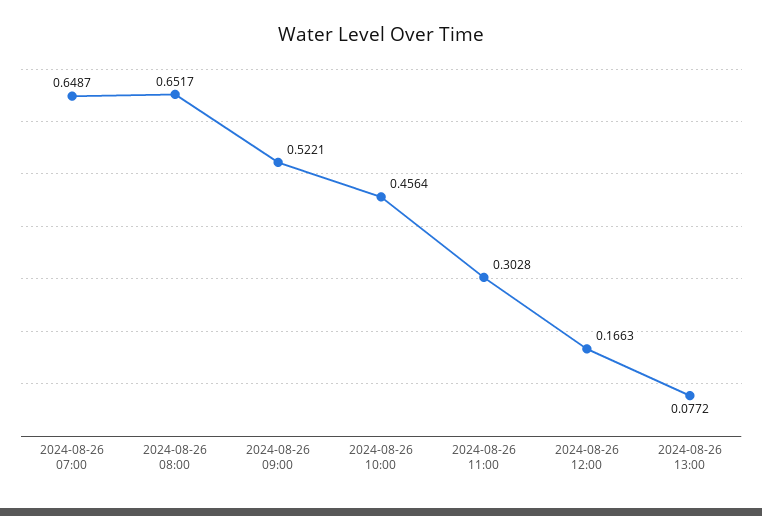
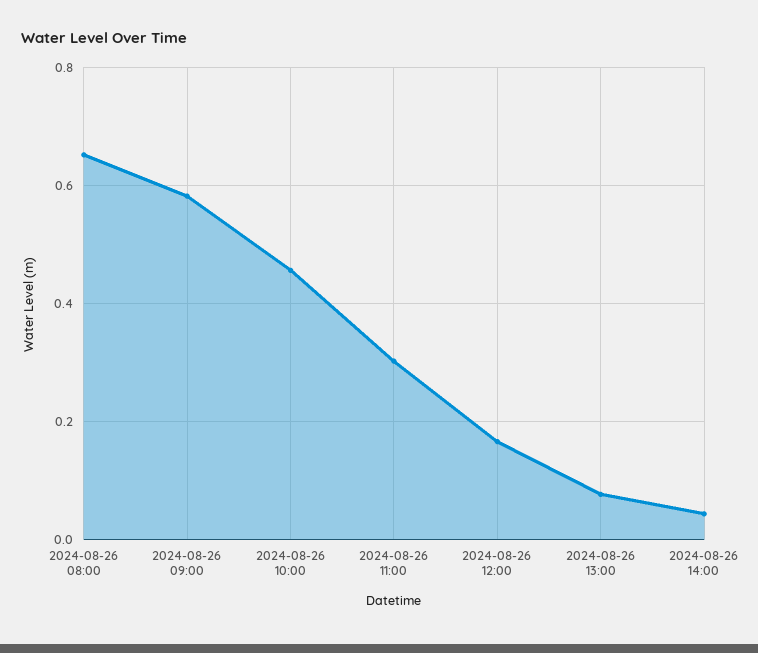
2024-08-26 07:00: 0.6487 -> none
2024-08-26 09:00: 0.5221 -> 0.58
2024-08-26 14:00: none -> 0.04

